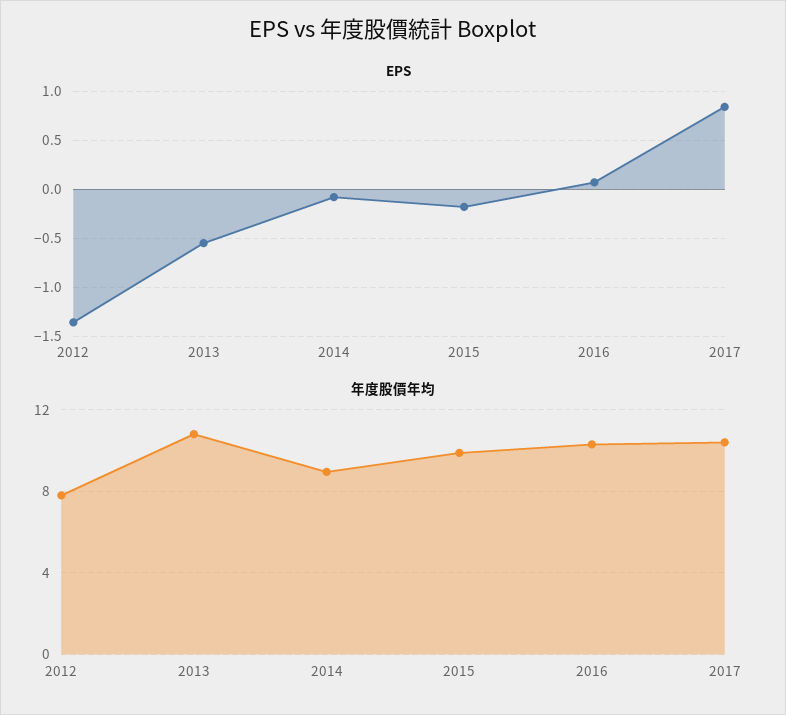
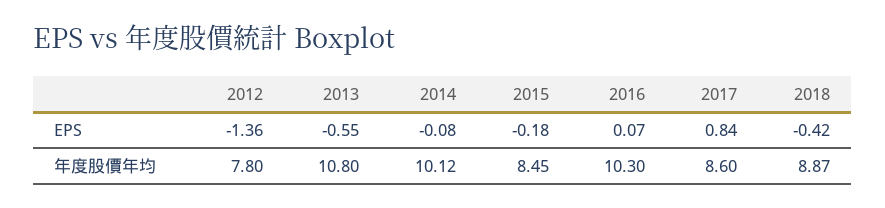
年度股價年均, 2014: 9 -> 10.12
年度股價年均, 2015: 10 -> 8.45
年度股價年均, 2017: 10.5 -> 8.6
EPS, 2018: none -> -0.42
年度股價年均, 2018: none -> 8.87

